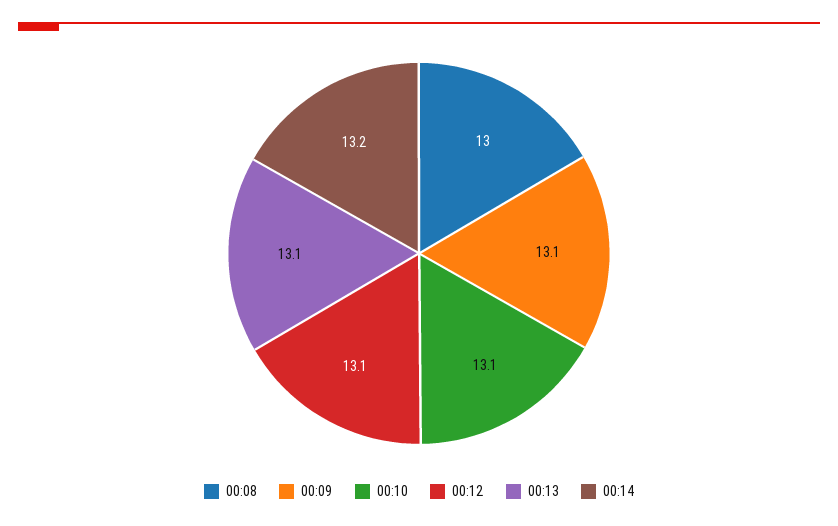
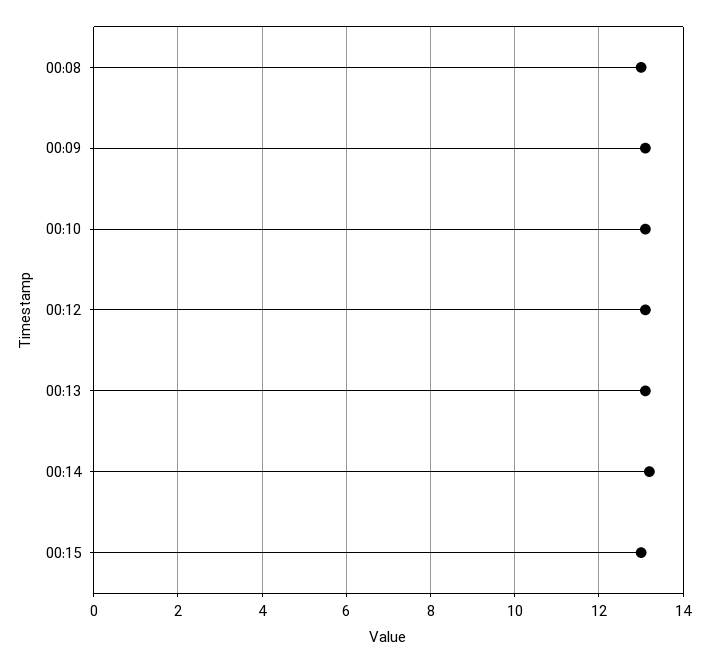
00:15: none -> 13

